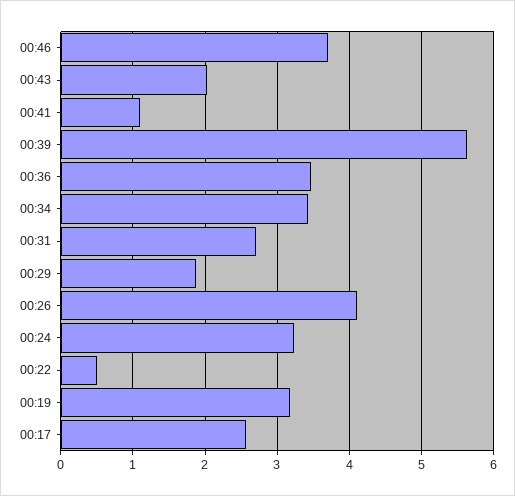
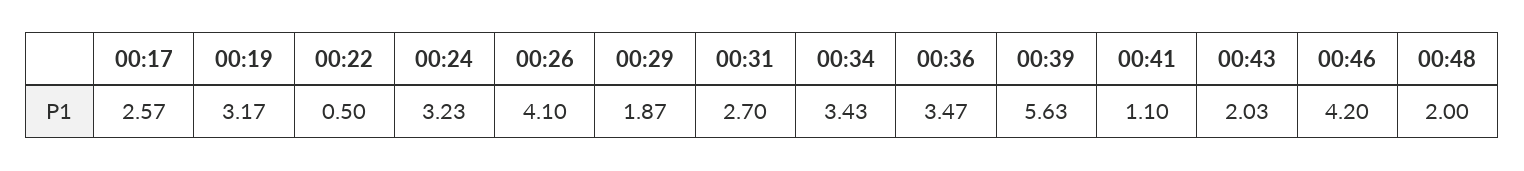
00:46: 3.7 -> 4.2
00:48: none -> 2

